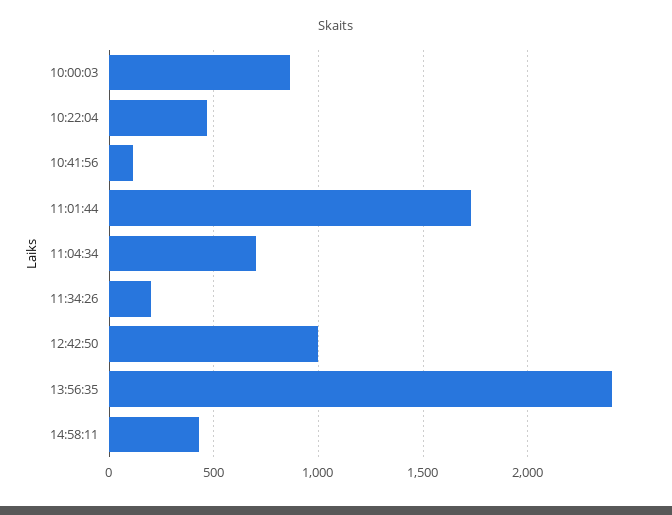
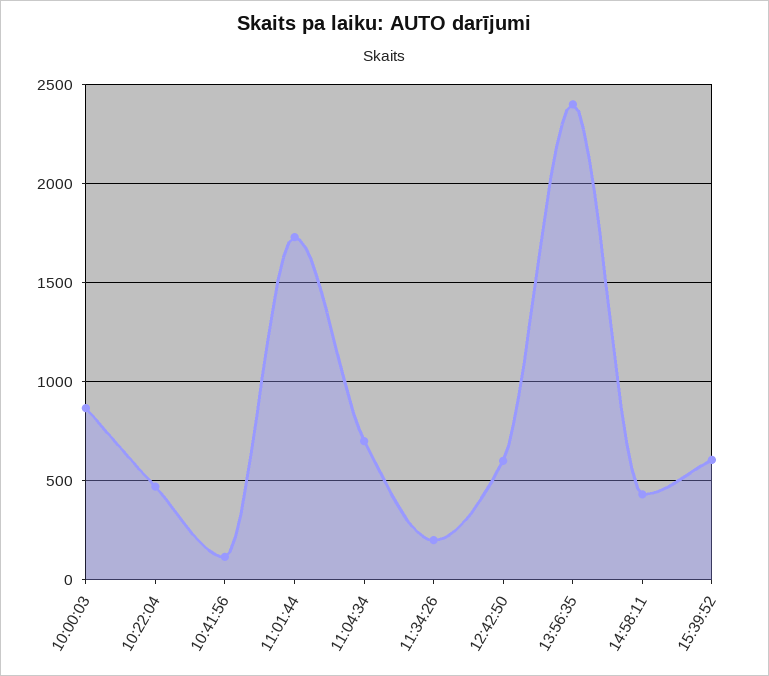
12:42:50: 1000 -> 600
15:39:52: none -> 600

